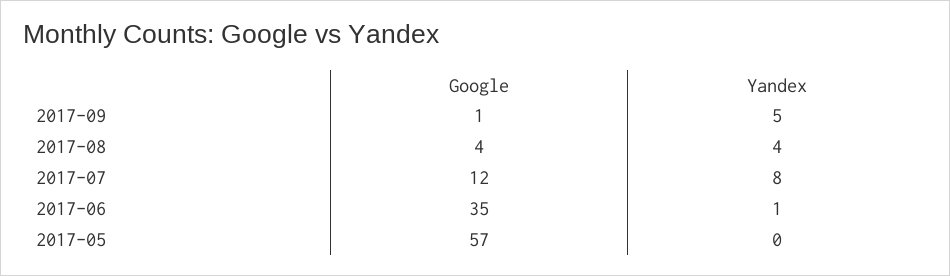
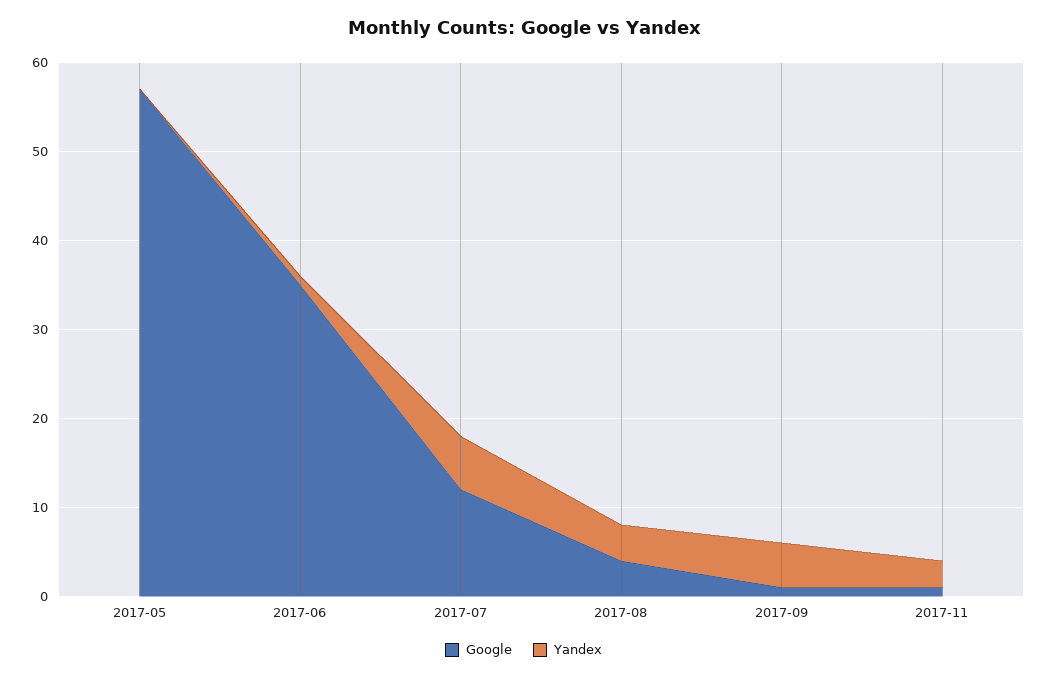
Yandex, 2017-07: 8 -> 6
Google, 2017-11: none -> 1
Yandex, 2017-11: none -> 3

